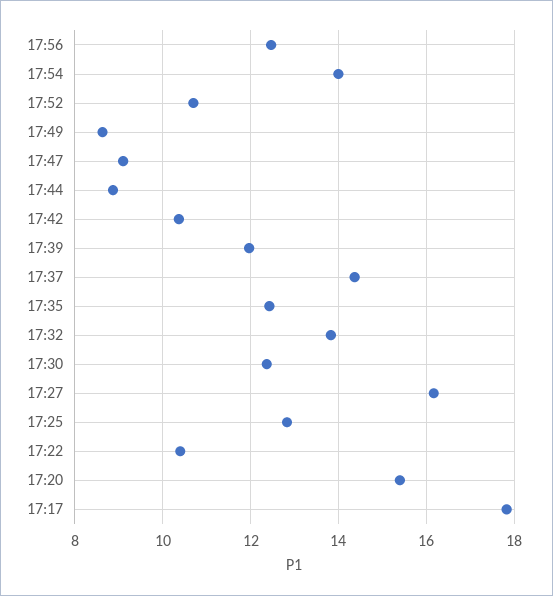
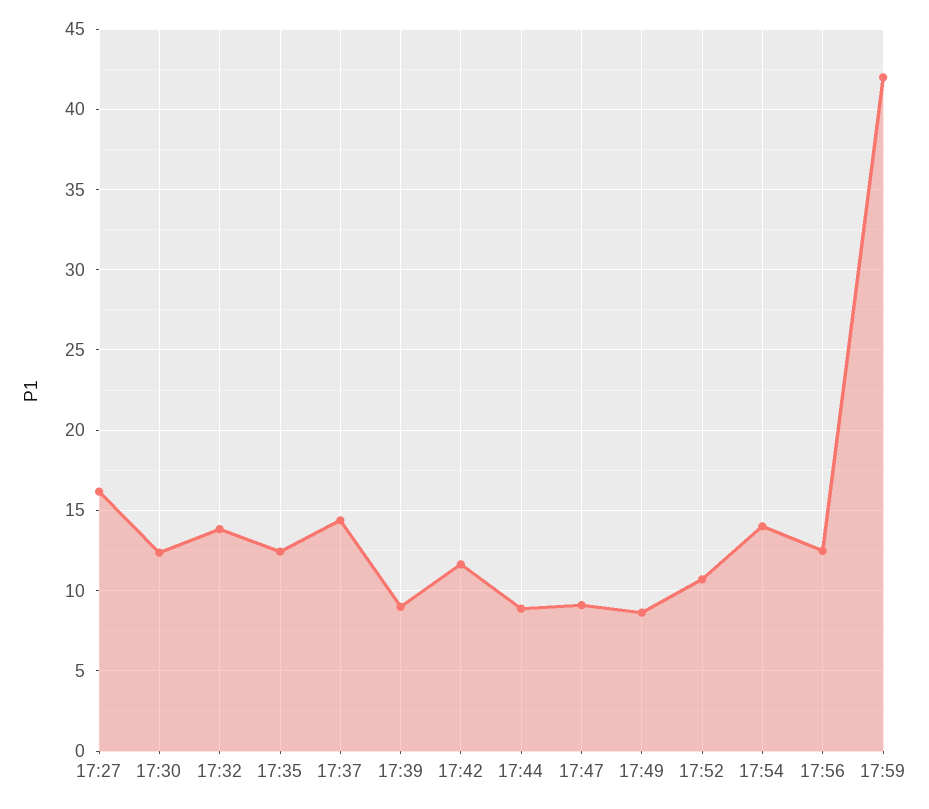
17:42: 10.4 -> 11.5
17:39: 12 -> 9
17:25: 12.8 -> none
17:22: 10.4 -> none
17:20: 15.4 -> none
17:17: 17.8 -> none
17:59: none -> 42

